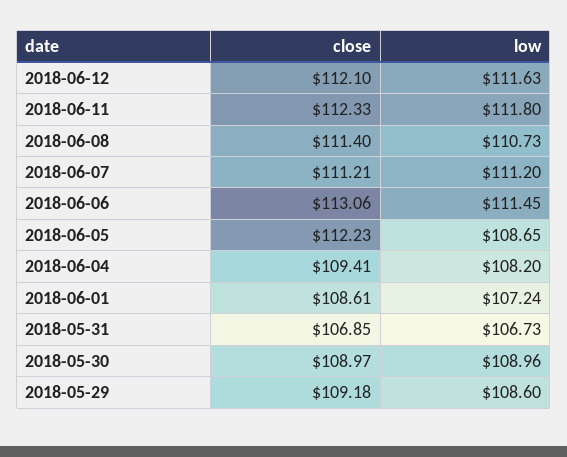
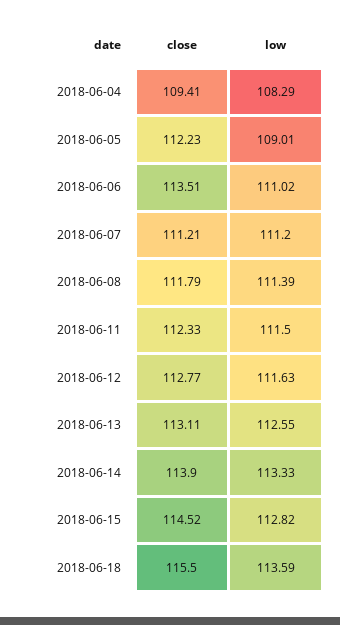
close, 2018-06-12: 112.1 -> 112.77
low, 2018-06-11: 111.8 -> 111.5
close, 2018-06-08: 111.4 -> 111.79
low, 2018-06-08: 110.73 -> 111.39
close, 2018-06-06: 113.06 -> 113.51
low, 2018-06-06: 111.45 -> 111.02
low, 2018-06-05: 108.65 -> 109.01
low, 2018-06-04: 108.2 -> 108.29
close, 2018-06-01: 108.61 -> none
low, 2018-06-01: 107.24 -> none
close, 2018-05-31: 106.85 -> none
low, 2018-05-31: 106.73 -> none
close, 2018-05-30: 108.97 -> none
low, 2018-05-30: 108.96 -> none
close, 2018-05-29: 109.18 -> none
low, 2018-05-29: 108.6 -> none
close, 2018-06-13: none -> 113.11
low, 2018-06-13: none -> 112.55
close, 2018-06-14: none -> 113.9
low, 2018-06-14: none -> 113.33
close, 2018-06-15: none -> 114.52
low, 2018-06-15: none -> 112.82
close, 2018-06-18: none -> 115.5
low, 2018-06-18: none -> 113.59

